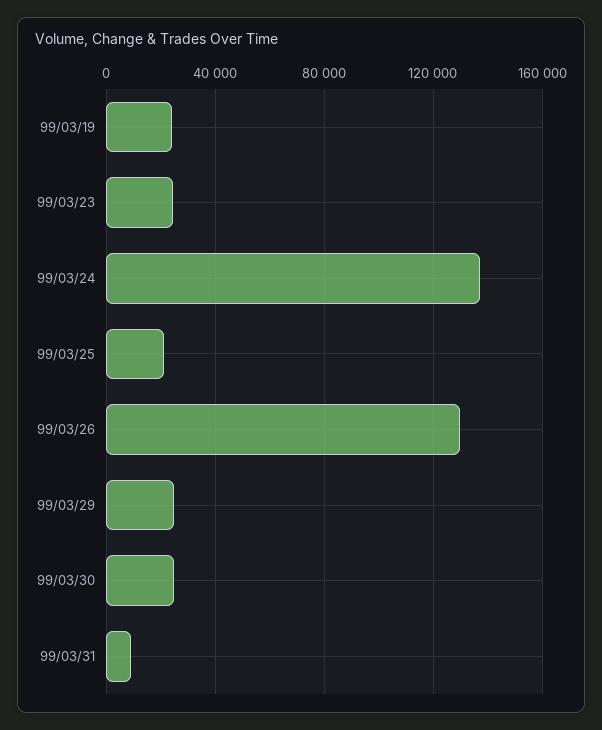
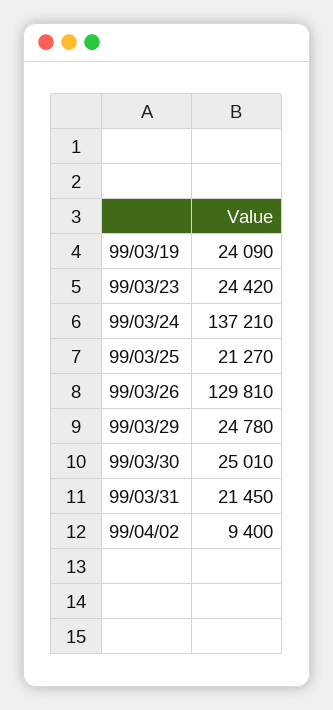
99/03/31: 10000 -> 21450
99/04/02: none -> 9400

